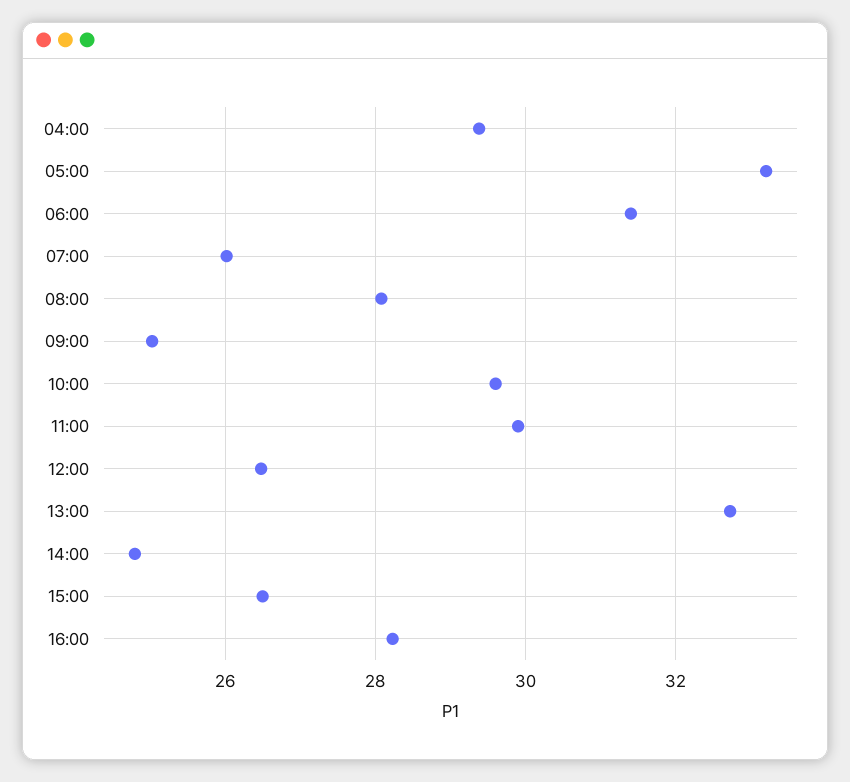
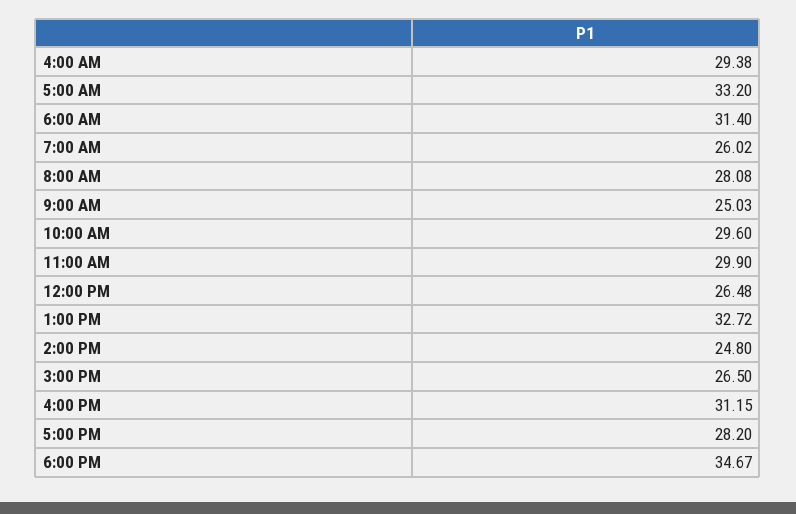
16:00: 28.2 -> 31.15
5:00 PM: none -> 28.2
6:00 PM: none -> 34.67

